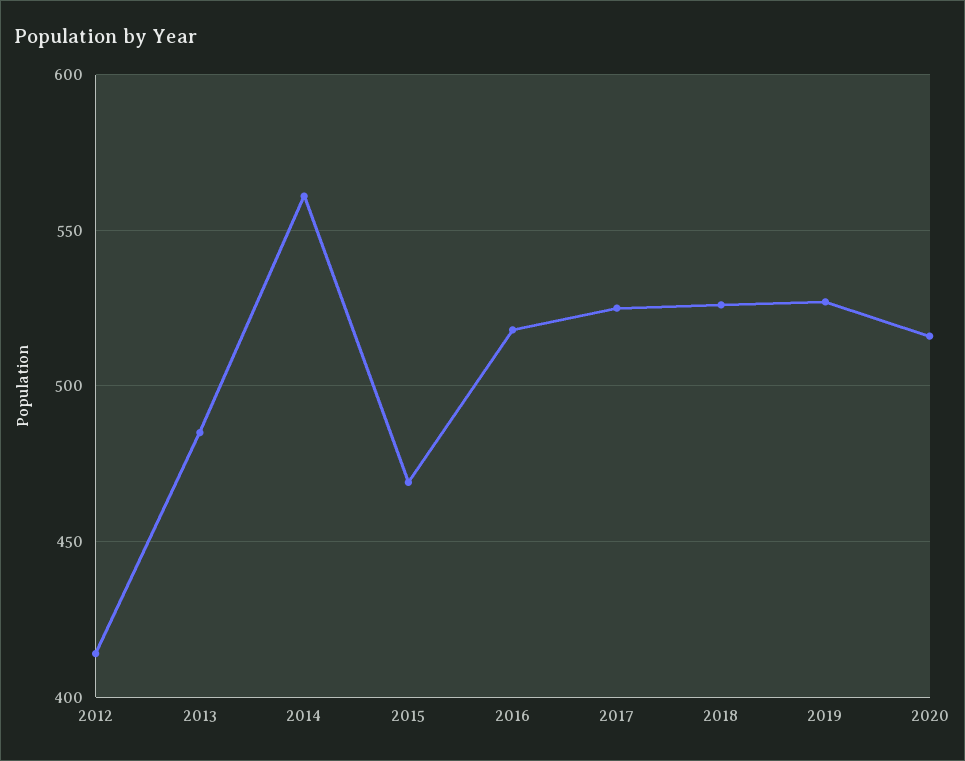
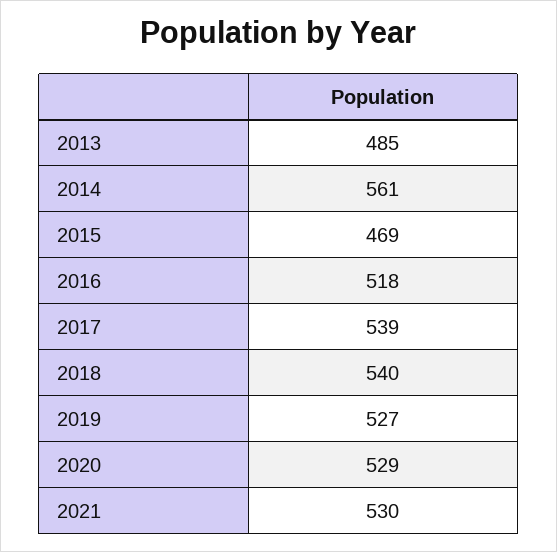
2012: 415 -> none
2017: 525 -> 539
2018: 525 -> 540
2020: 515 -> 529
2021: none -> 530

